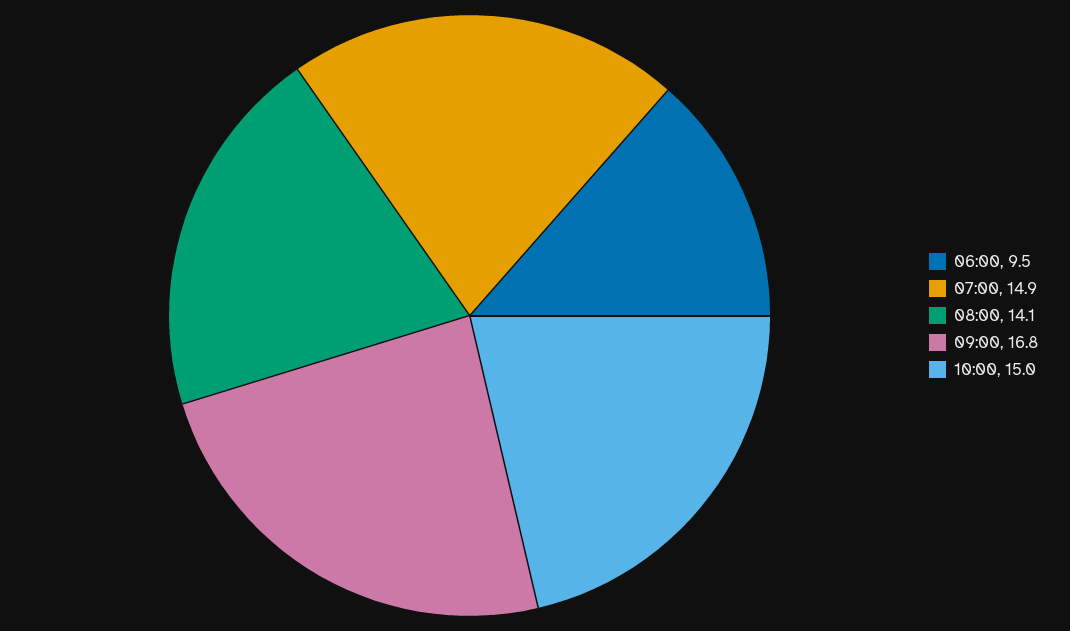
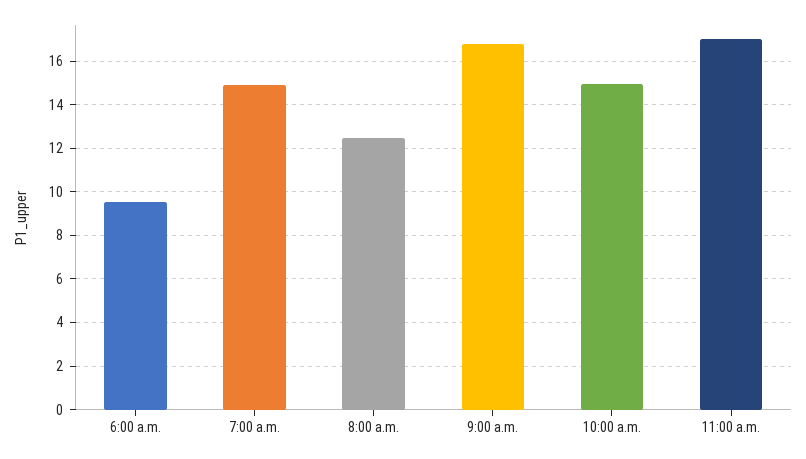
08:00: 14.1 -> 12.5
11:00 a.m.: none -> 17

